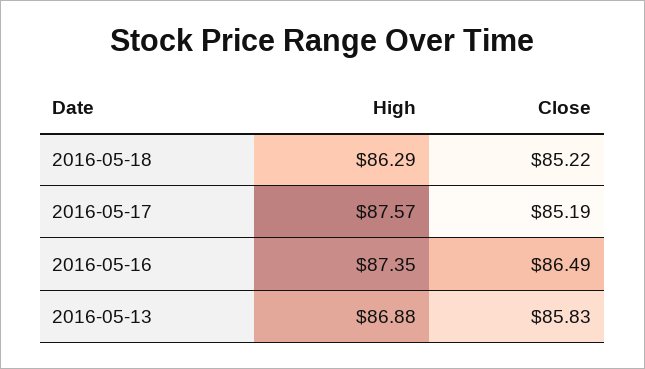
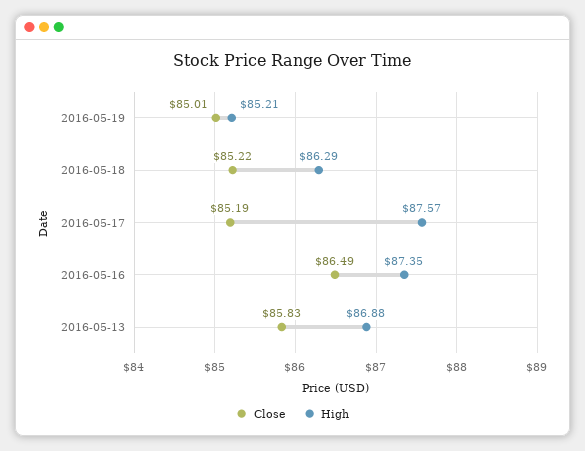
Close, 2016-05-19: none -> 85.01
High, 2016-05-19: none -> 85.21

